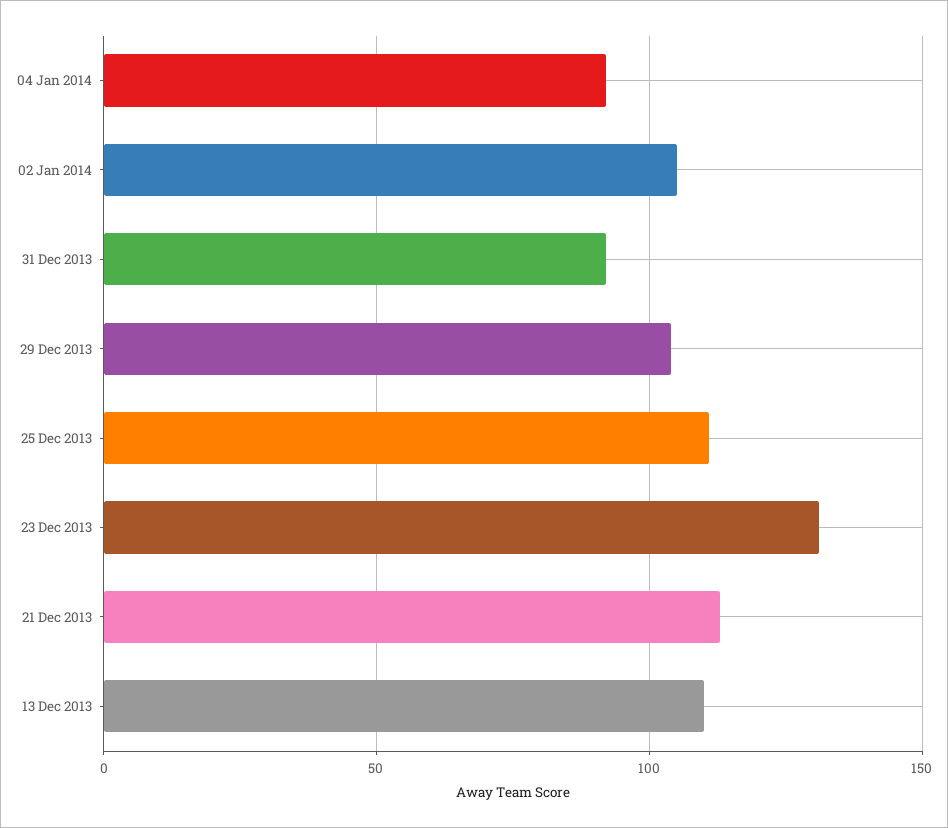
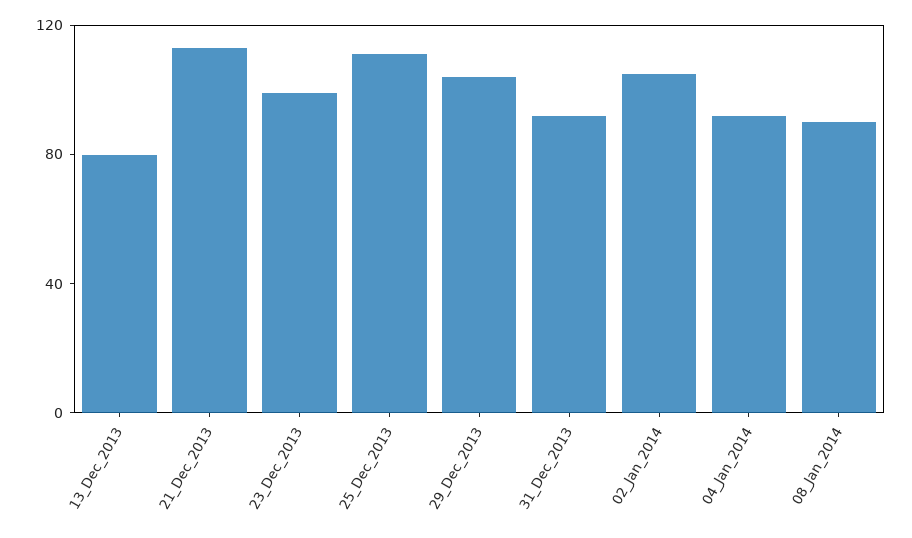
23 Dec 2013: 130 -> 100
13 Dec 2013: 110 -> 80
08_Jan_2014: none -> 90

